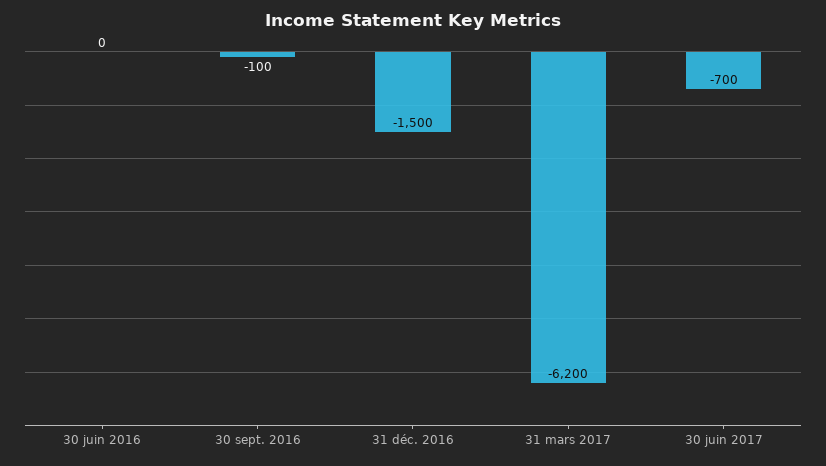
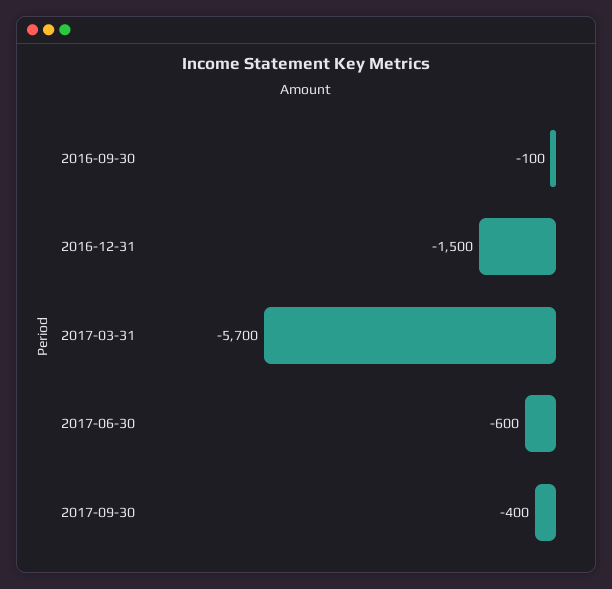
30 juin 2016: 0 -> none
31 mars 2017: -6200 -> -5700
30 juin 2017: -700 -> -600
2017-09-30: none -> -400

